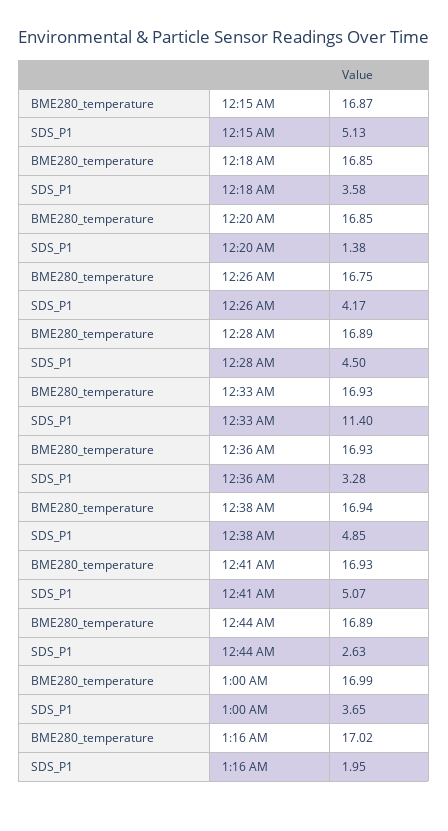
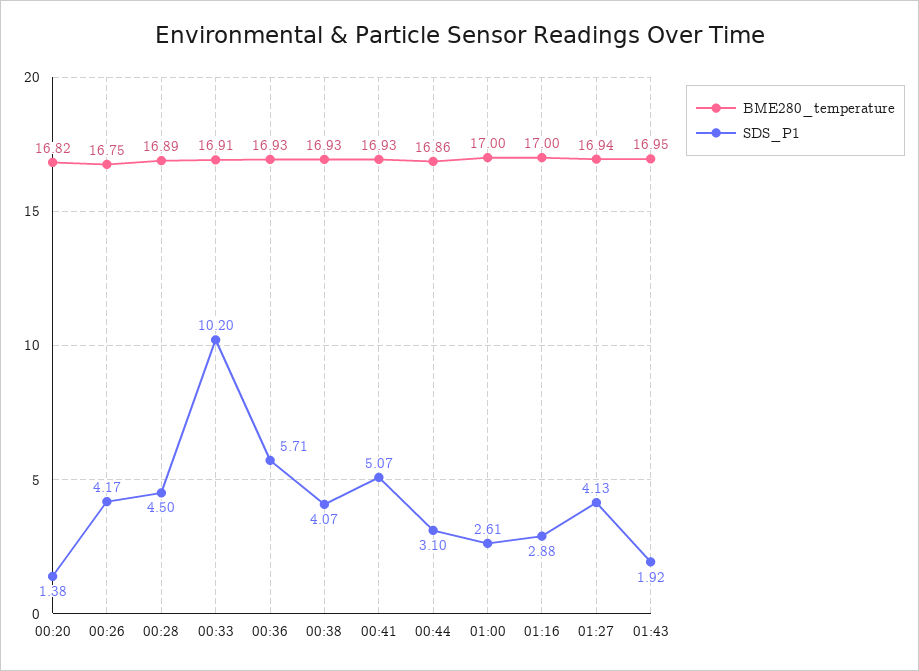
BME280_temperature, 12:15 AM: 16.87 -> none
SDS_P1, 12:15 AM: 5.13 -> none
BME280_temperature, 12:18 AM: 16.85 -> none
SDS_P1, 12:18 AM: 3.58 -> none
BME280_temperature, 12:20 AM: 16.85 -> 16.82
BME280_temperature, 12:33 AM: 16.93 -> 16.91
SDS_P1, 12:33 AM: 11.4 -> 10.2
SDS_P1, 12:36 AM: 3.28 -> 5.71
BME280_temperature, 12:38 AM: 16.94 -> 16.93
SDS_P1, 12:38 AM: 4.85 -> 4.07
BME280_temperature, 12:44 AM: 16.89 -> 16.86
SDS_P1, 12:44 AM: 2.63 -> 3.1
BME280_temperature, 1:00 AM: 16.99 -> 17
SDS_P1, 1:00 AM: 3.65 -> 2.61
BME280_temperature, 1:16 AM: 17.02 -> 17
SDS_P1, 1:16 AM: 1.95 -> 2.88
BME280_temperature, 01:27: none -> 16.94
SDS_P1, 01:27: none -> 4.13
BME280_temperature, 01:43: none -> 16.95
SDS_P1, 01:43: none -> 1.92

